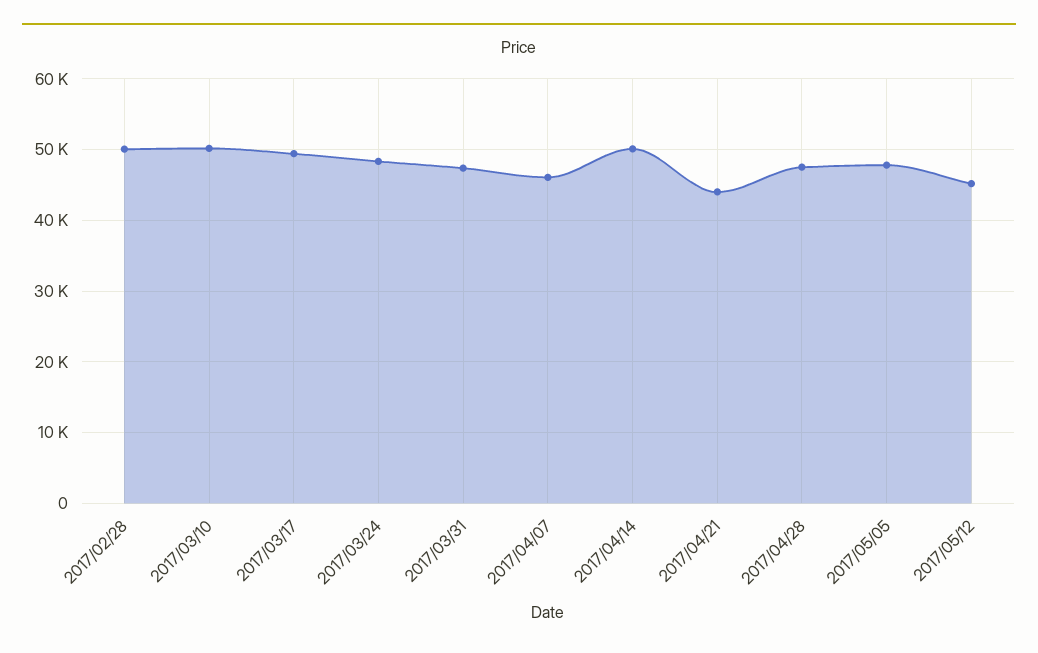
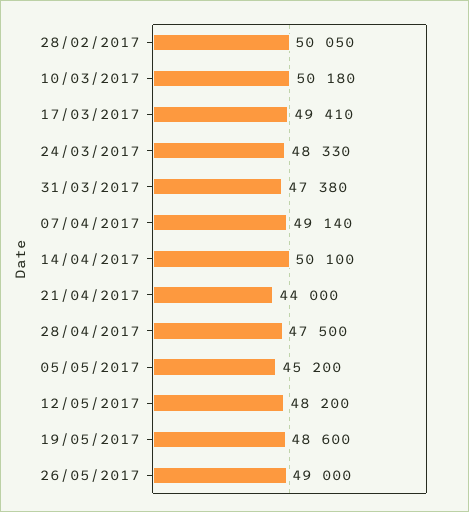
2017/04/07: 46000 -> 49140
2017/05/05: 48000 -> 45200
2017/05/12: 45000 -> 48200
19/05/2017: none -> 48600
26/05/2017: none -> 49000

